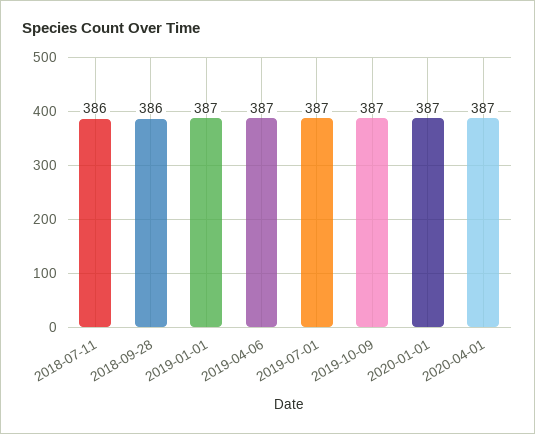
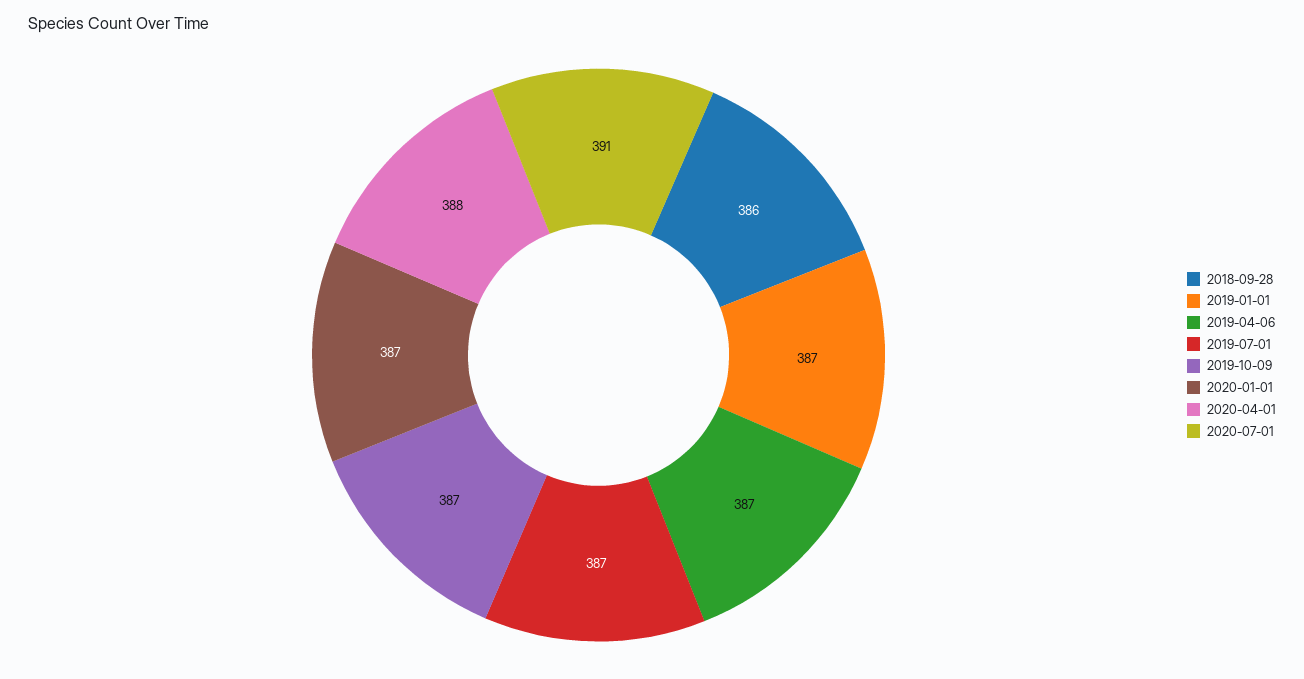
2018-07-11: 386 -> none
2020-04-01: 387 -> 388
2020-07-01: none -> 391

